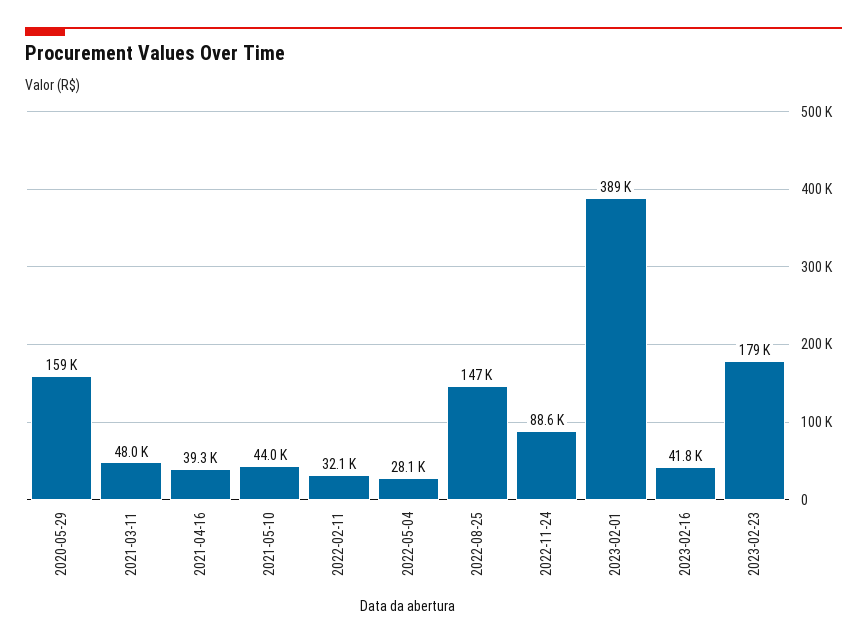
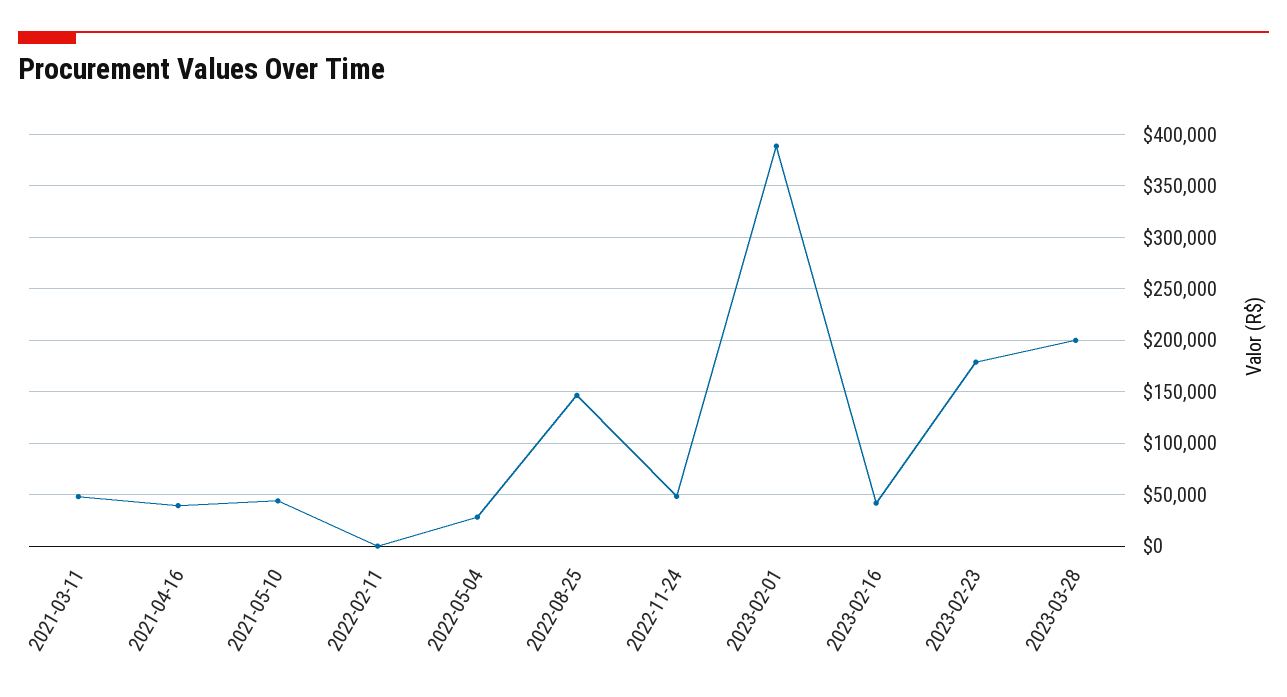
2020-05-29: 159000 -> none
2022-02-11: 32100 -> 0
2022-11-24: 88600 -> 50000
2023-03-28: none -> 200000

